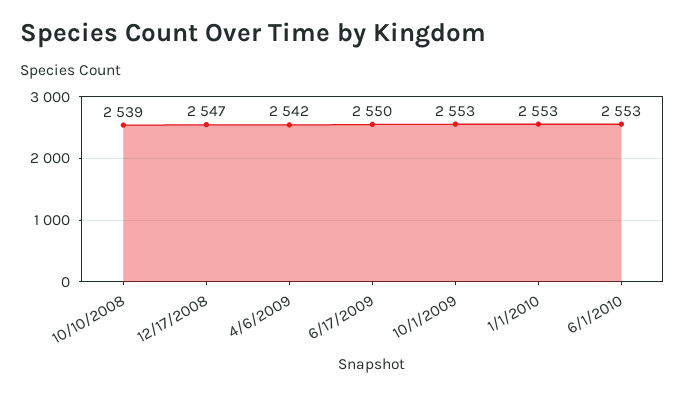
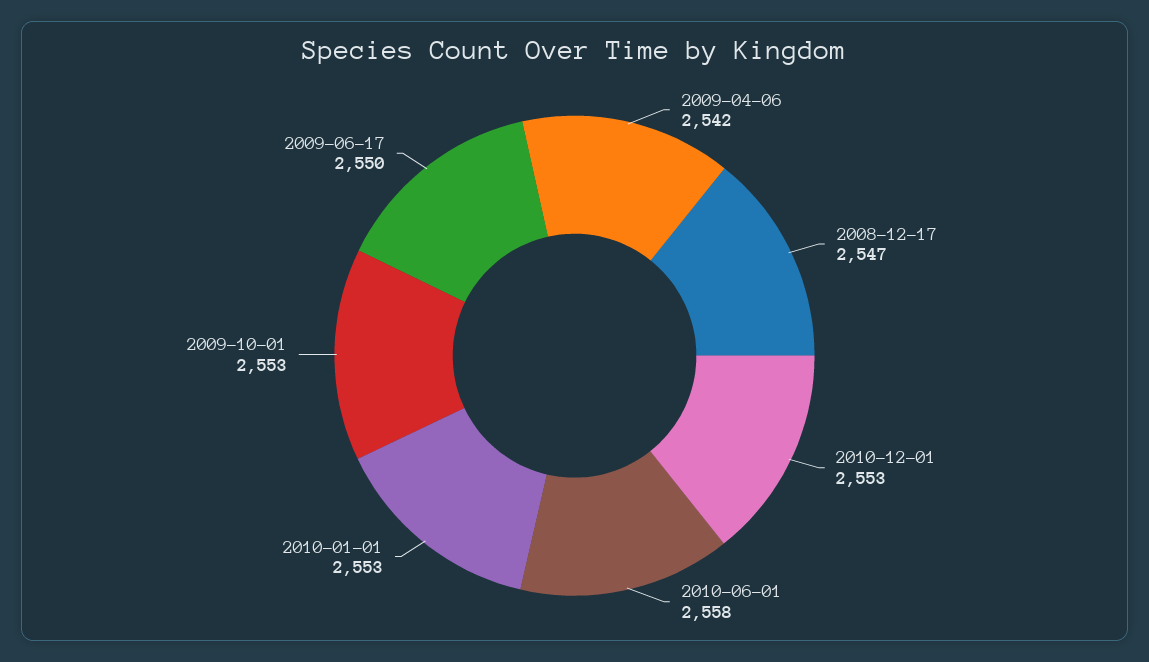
10/10/2008: 2539 -> none
6/1/2010: 2553 -> 2558
2010-12-01: none -> 2553

